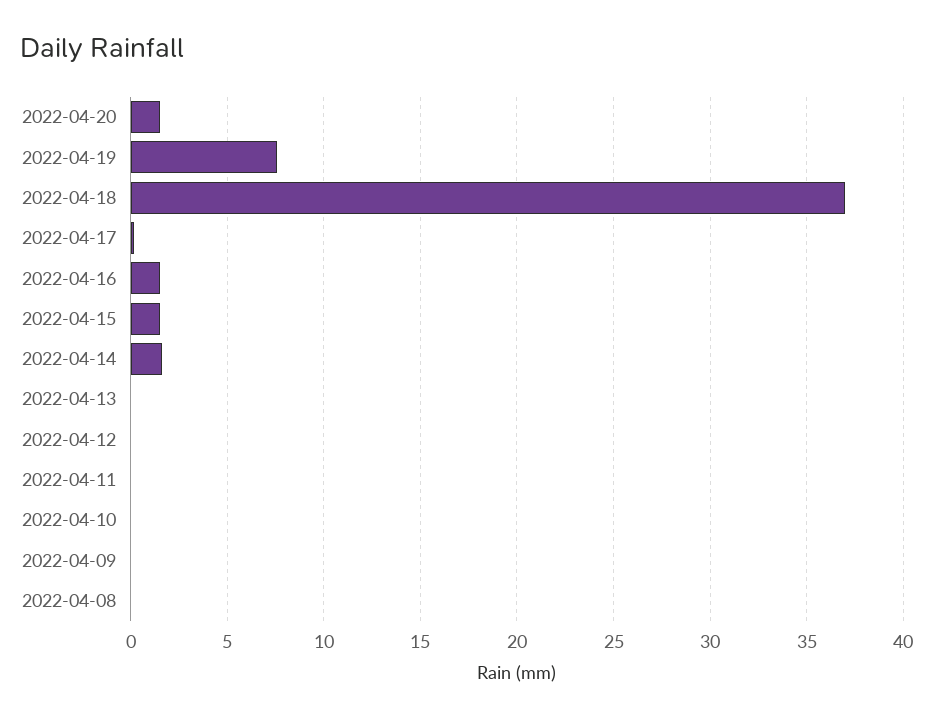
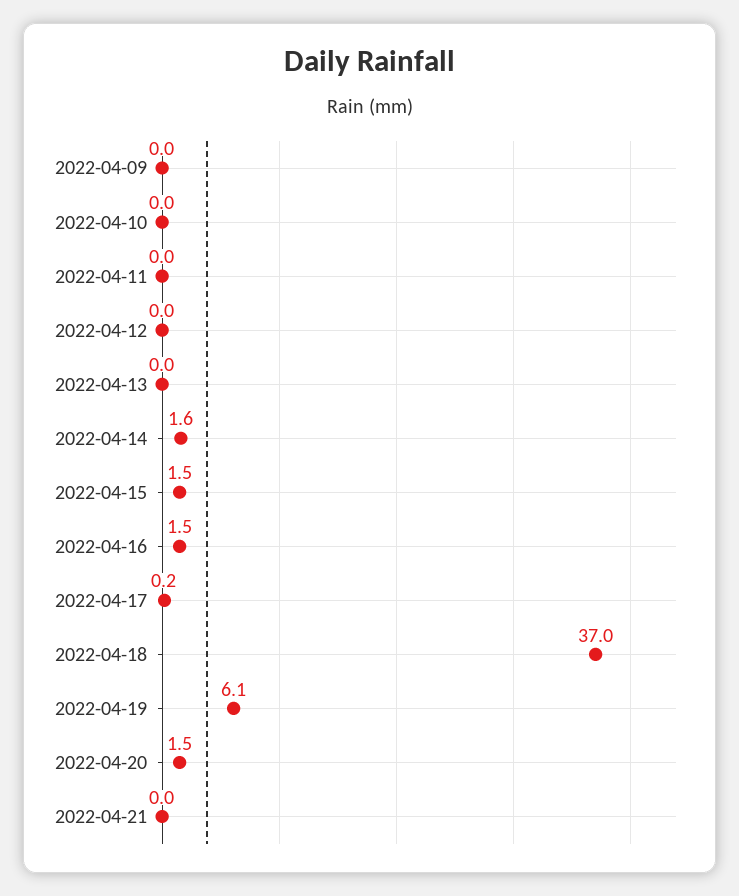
2022-04-19: 7.5 -> 6.1
2022-04-08: 0 -> none
2022-04-21: none -> 0

